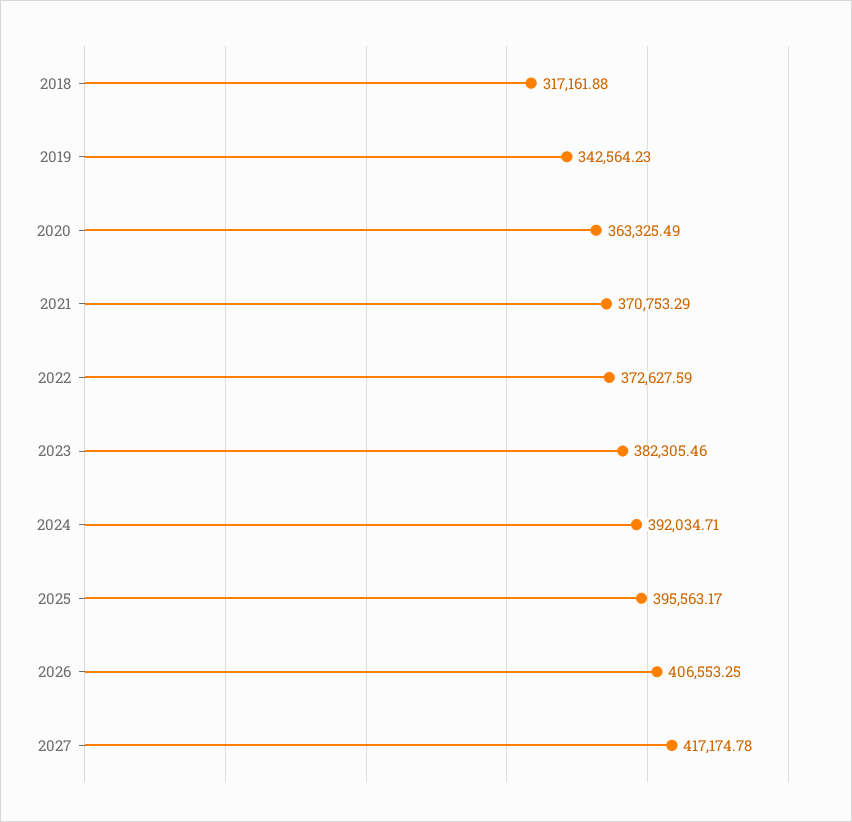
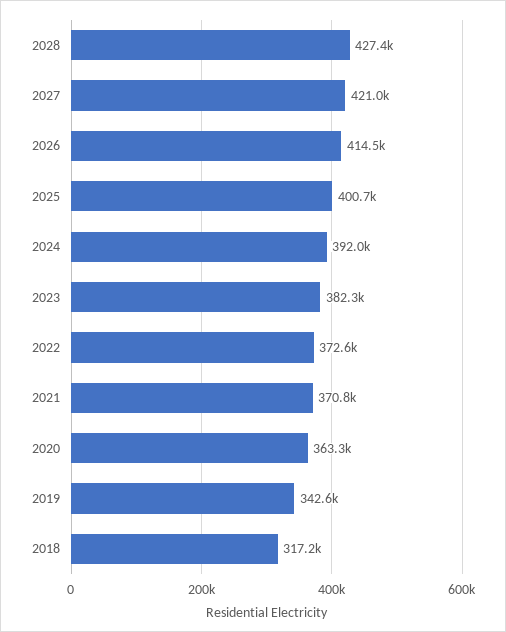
2025: 395563.17 -> 400700
2026: 406553.25 -> 414500
2027: 417174.78 -> 421000
2028: none -> 427400

